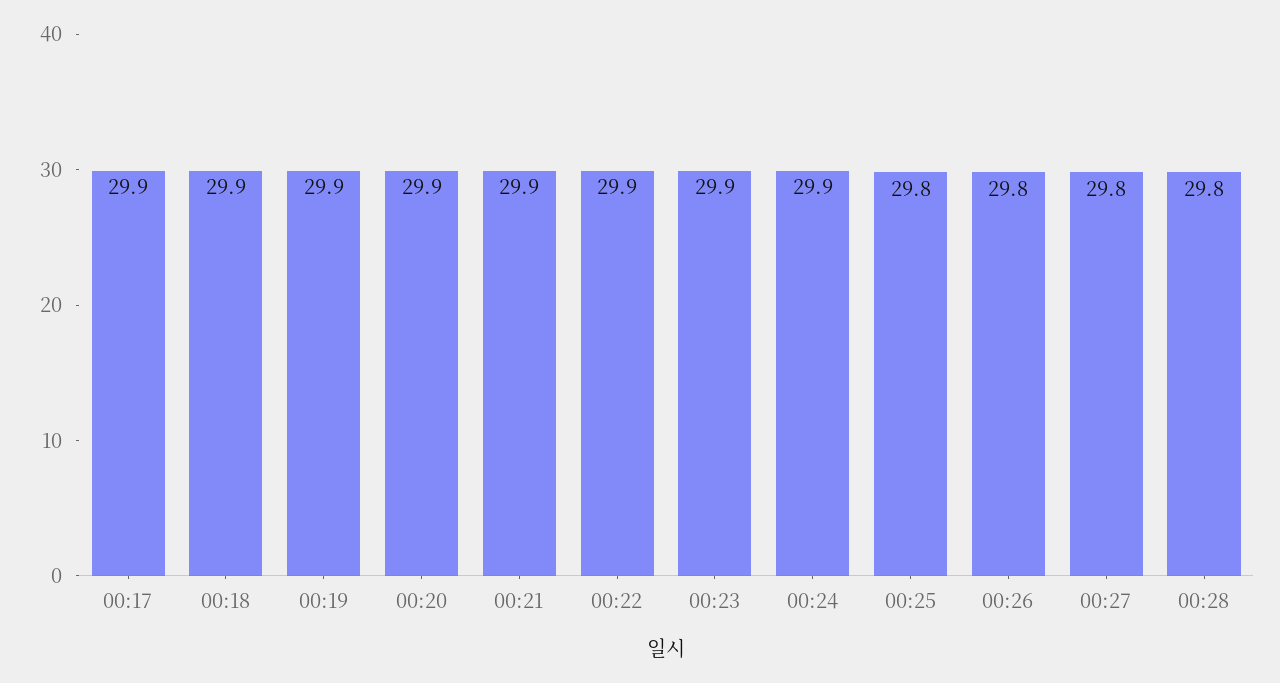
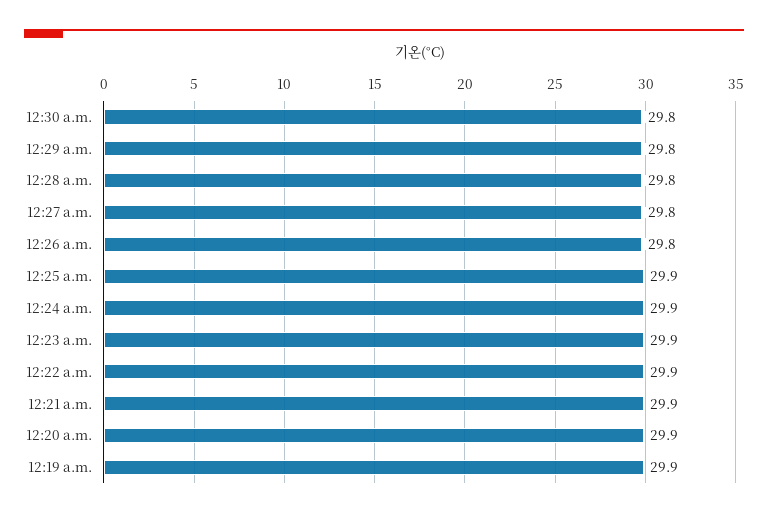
00:17: 29.9 -> none
00:18: 29.9 -> none
00:25: 29.8 -> 29.9
12:30 a.m.: none -> 29.8
12:29 a.m.: none -> 29.8

